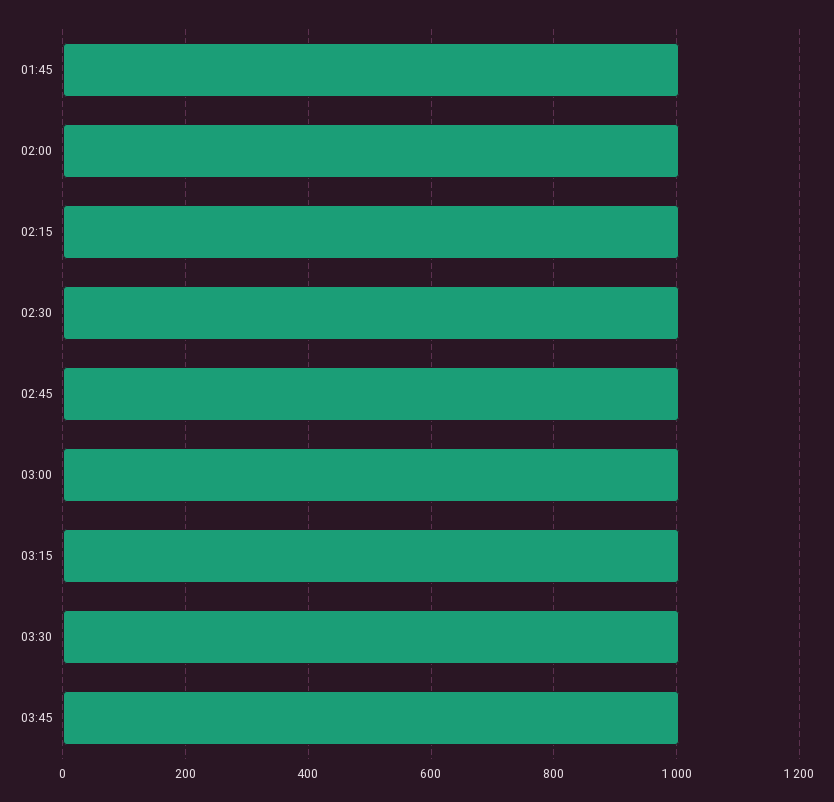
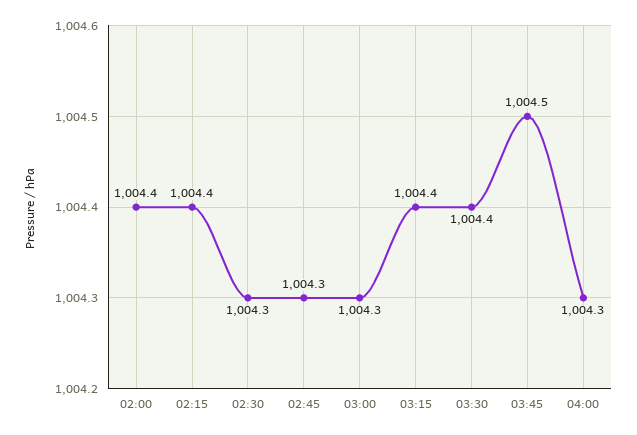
01:45: 1000 -> none
04:00: none -> 1004.3

